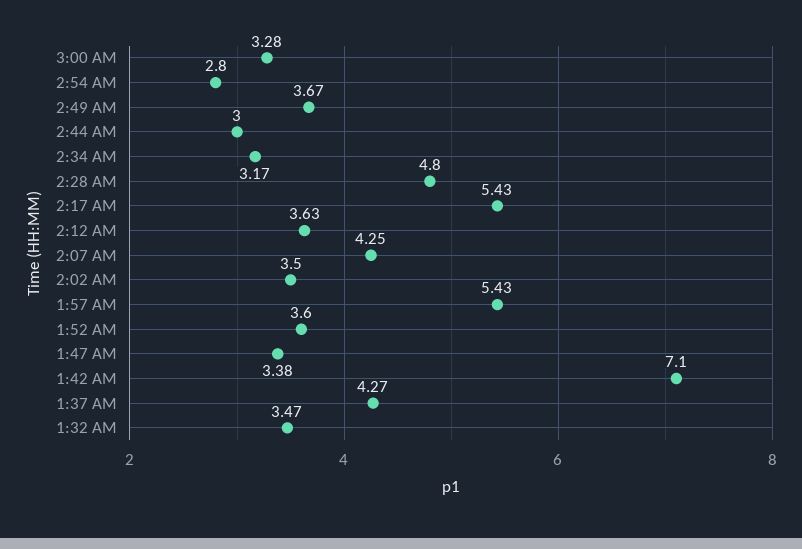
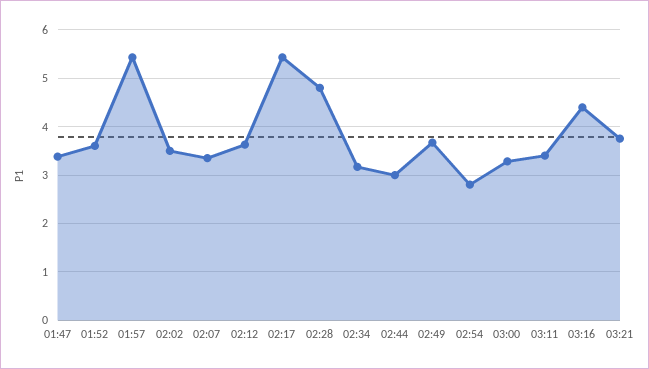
2:07 AM: 4.25 -> 3.4
1:42 AM: 7.1 -> none
1:37 AM: 4.27 -> none
1:32 AM: 3.47 -> none
03:11: none -> 3.4
03:16: none -> 4.4
03:21: none -> 3.8

